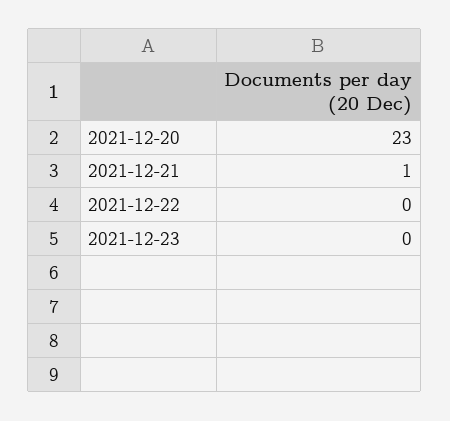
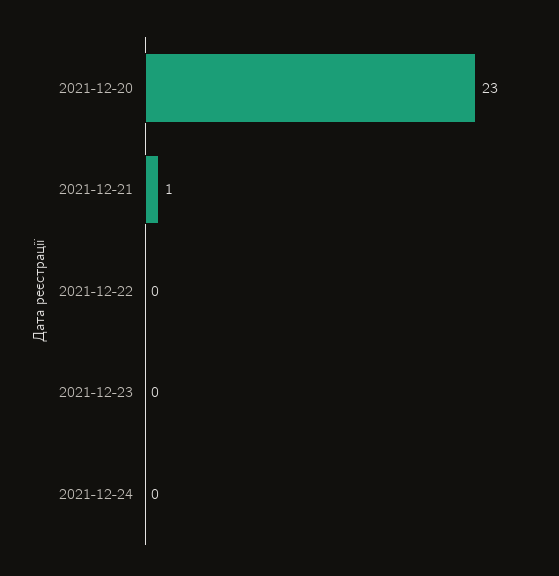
2021-12-24: none -> 0

